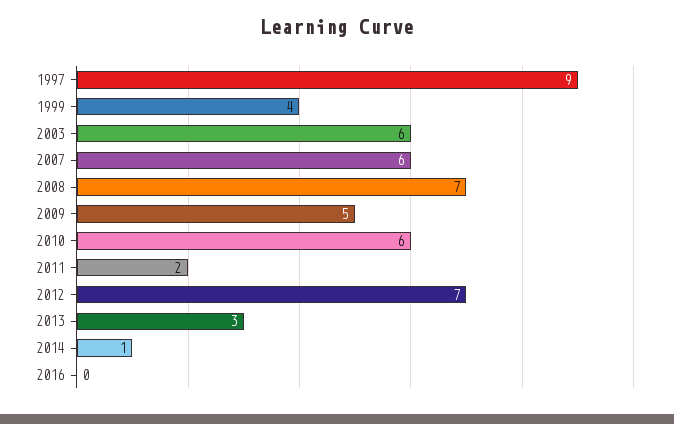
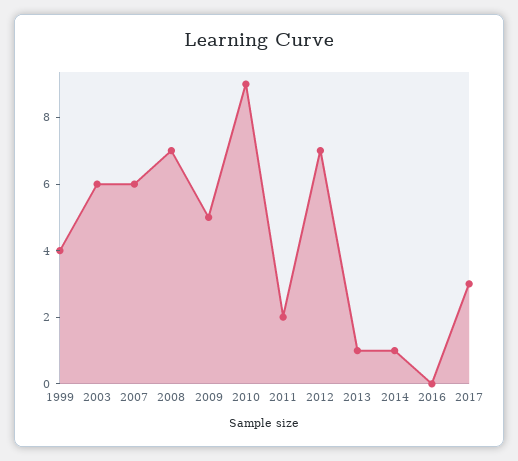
1997: 9 -> none
2010: 6 -> 9
2013: 3 -> 1
2017: none -> 3

